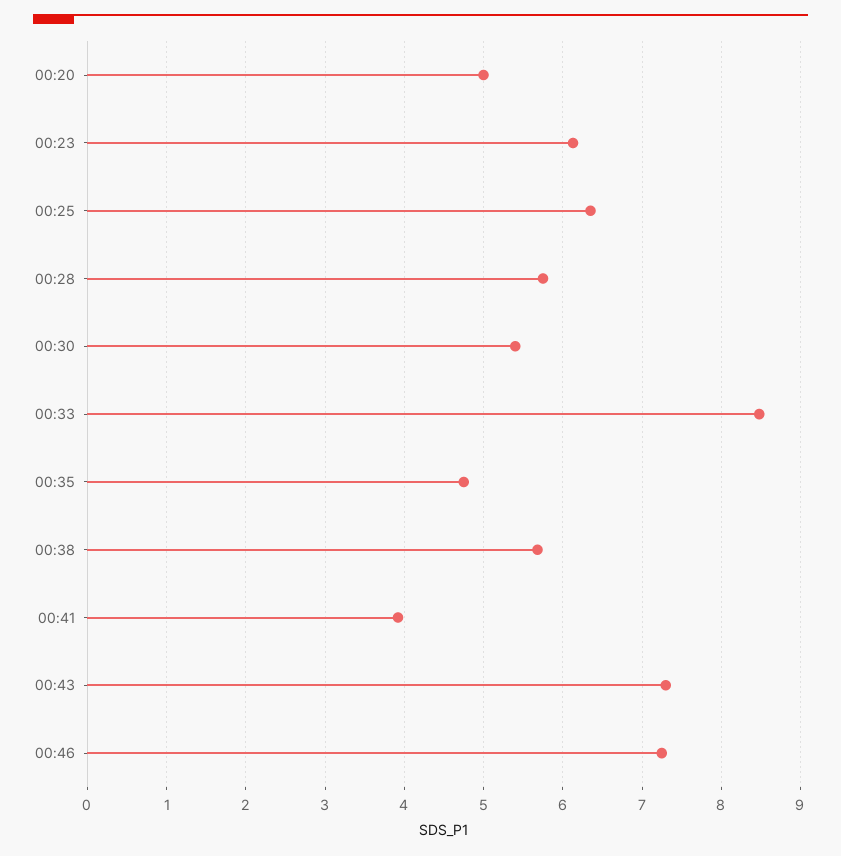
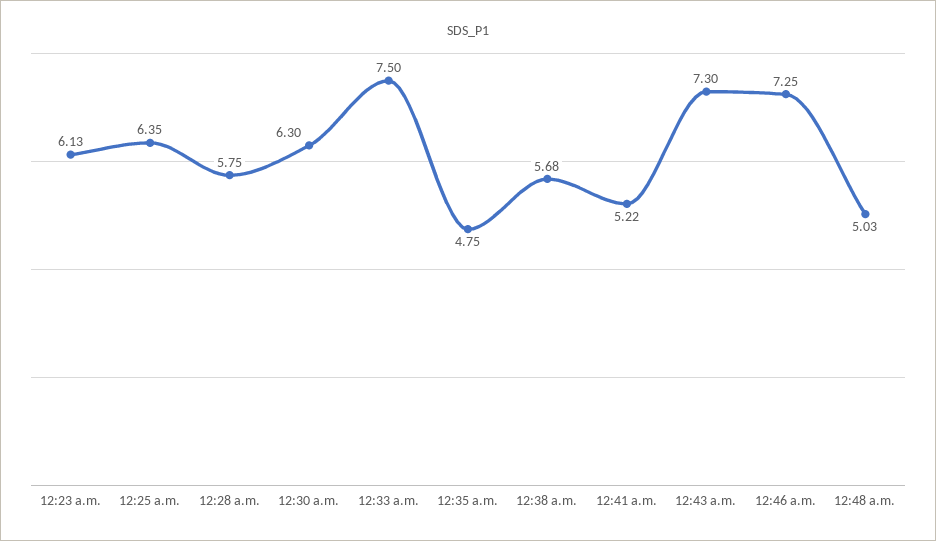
00:20: 5 -> none
00:30: 5.4 -> 6.3
00:33: 8.5 -> 7.5
00:41: 3.9 -> 5.22
12:48 a.m.: none -> 5.03

